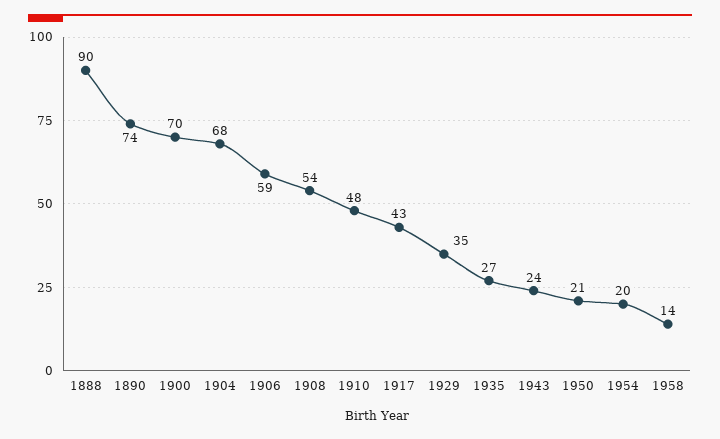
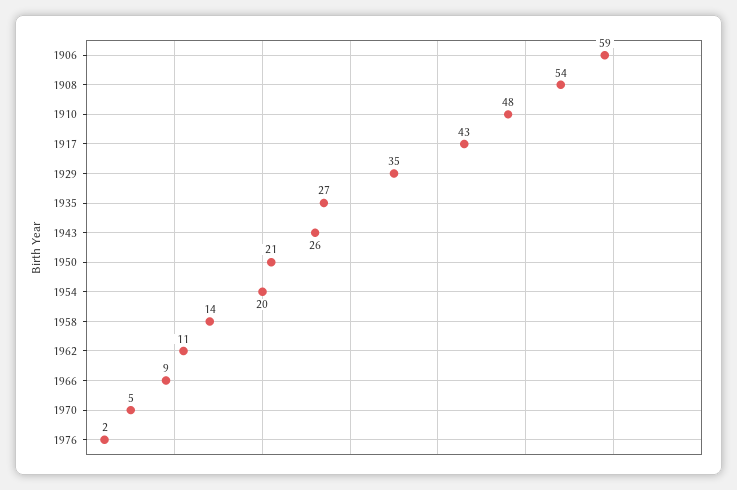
1888: 90 -> none
1890: 74 -> none
1900: 70 -> none
1904: 68 -> none
1943: 24 -> 26
1962: none -> 11
1966: none -> 9
1970: none -> 5
1976: none -> 2

